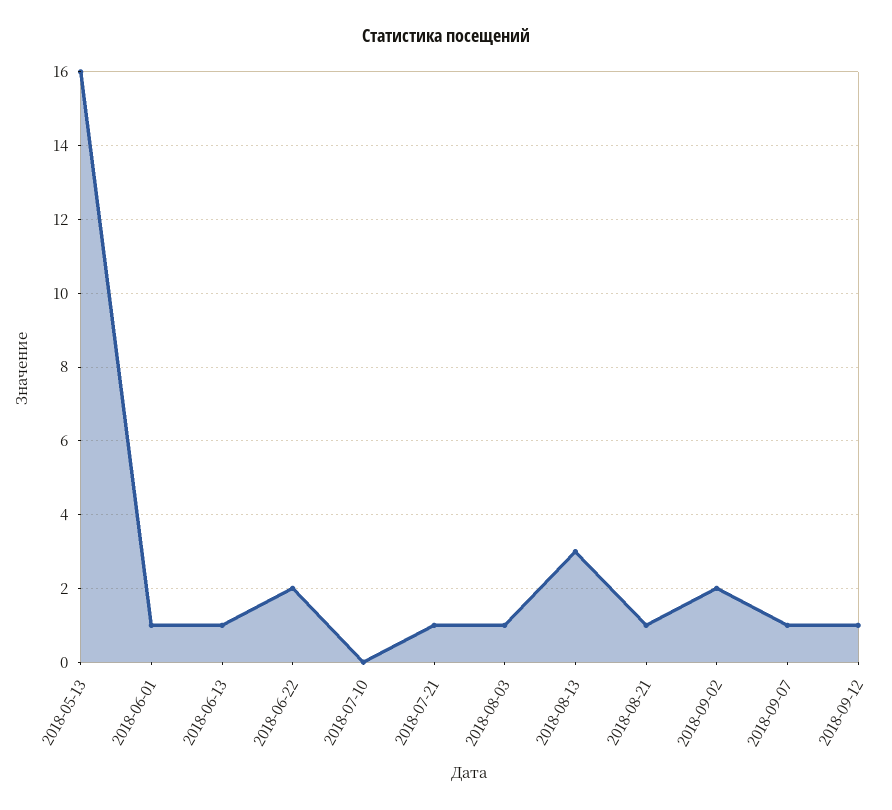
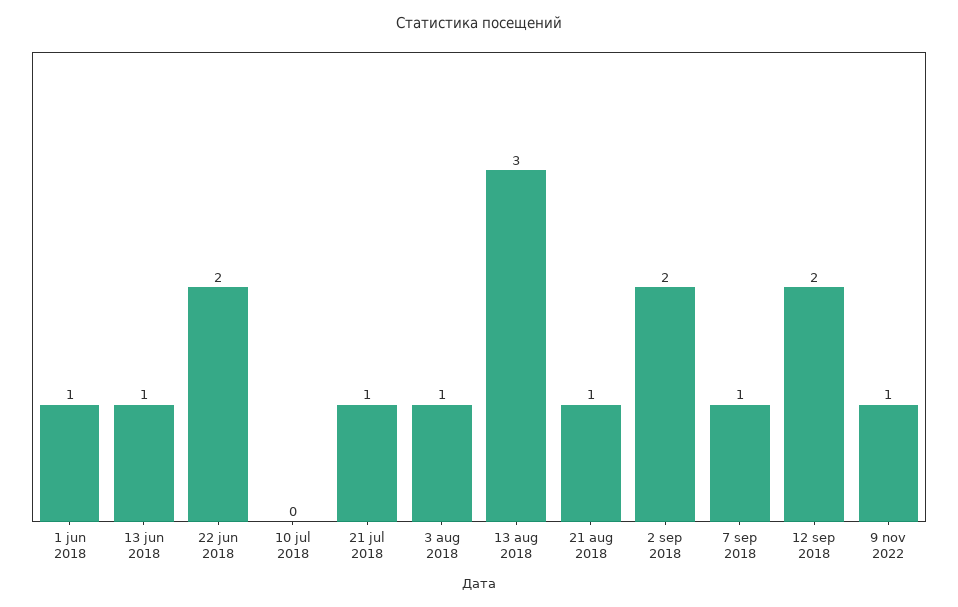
2018-05-13: 16 -> none
2018-09-12: 1 -> 2
9 nov 2022: none -> 1

